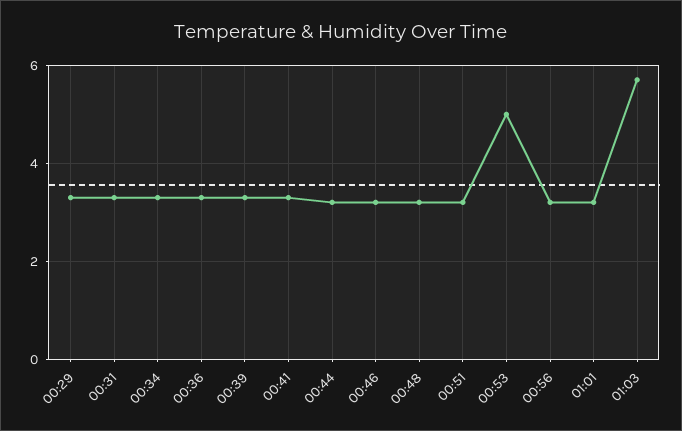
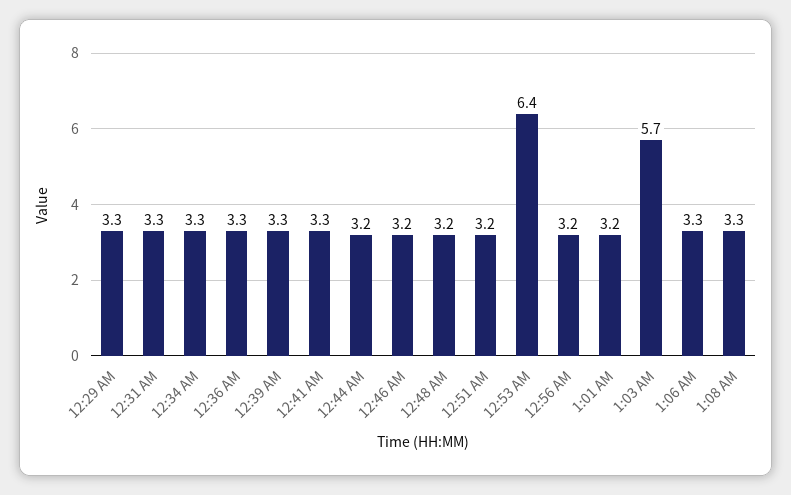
00:53: 5 -> 6.4
1:06 AM: none -> 3.3
1:08 AM: none -> 3.3

